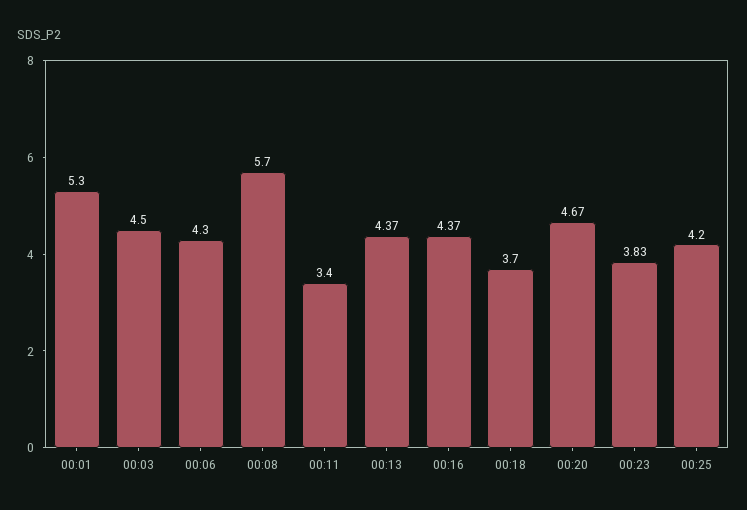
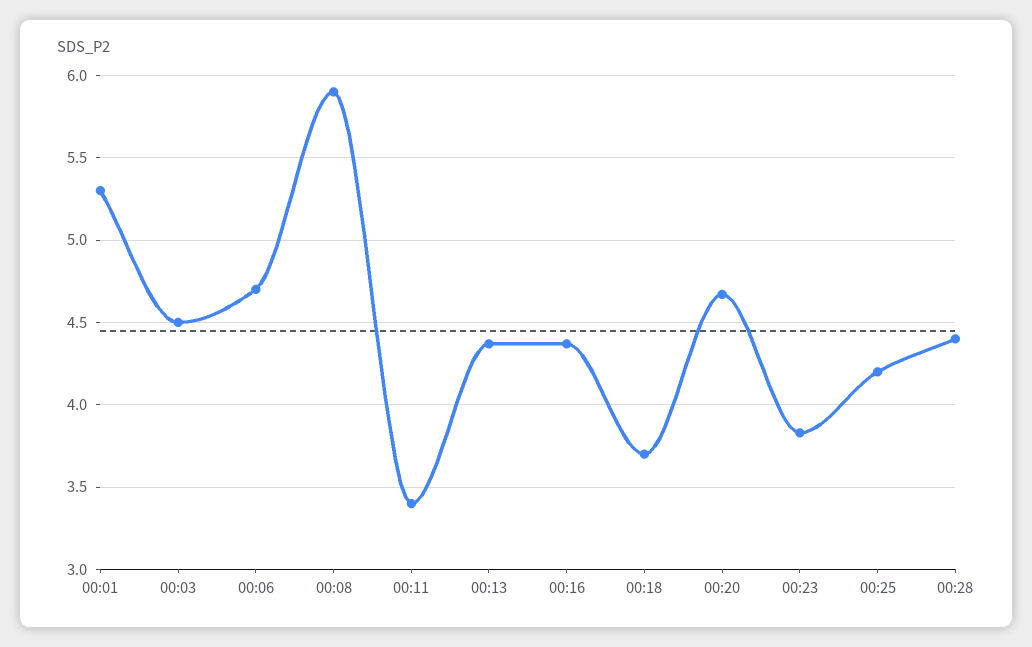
00:06: 4.3 -> 4.7
00:08: 5.7 -> 5.9
00:28: none -> 4.4

